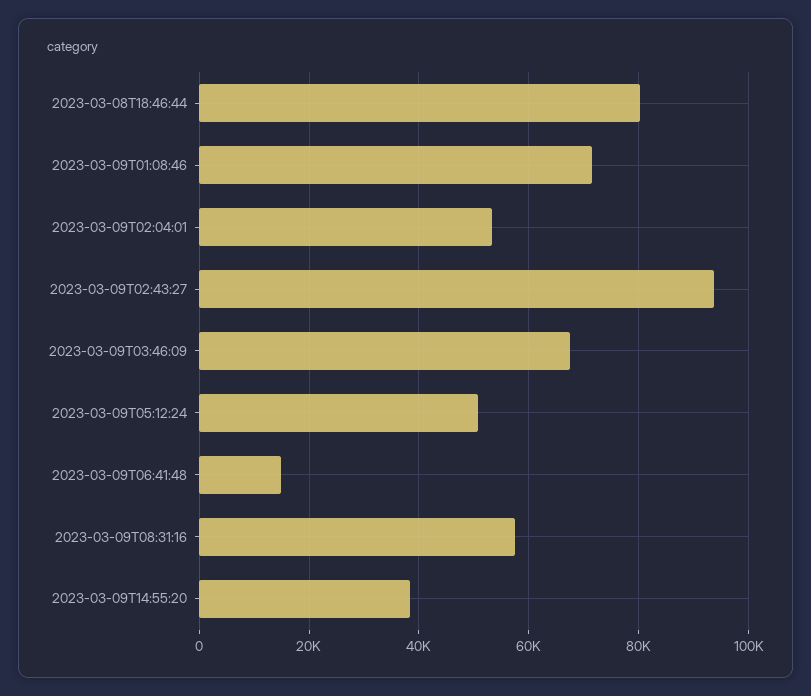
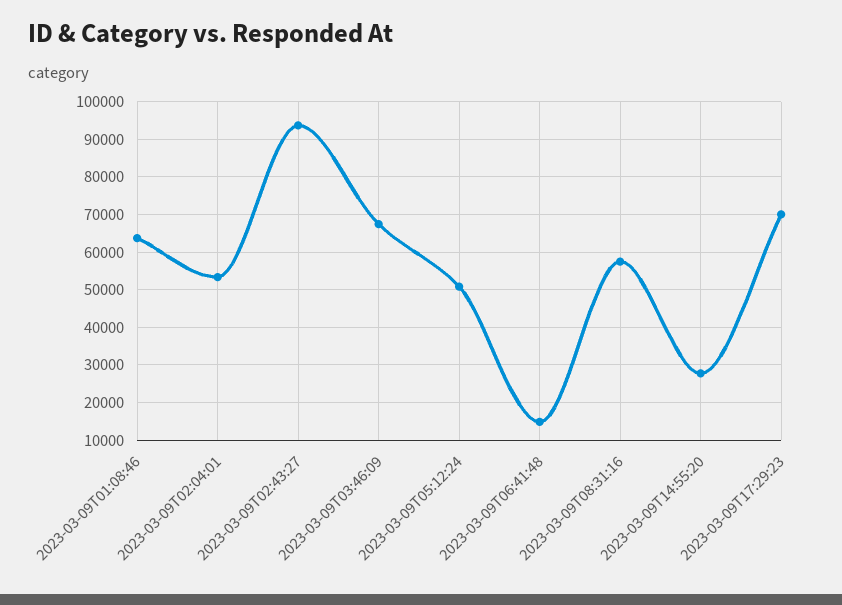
2023-03-08T18:46:44: 80000 -> none
2023-03-09T01:08:46: 72000 -> 64000
2023-03-09T14:55:20: 38000 -> 28000
2023-03-09T17:29:23: none -> 70000

